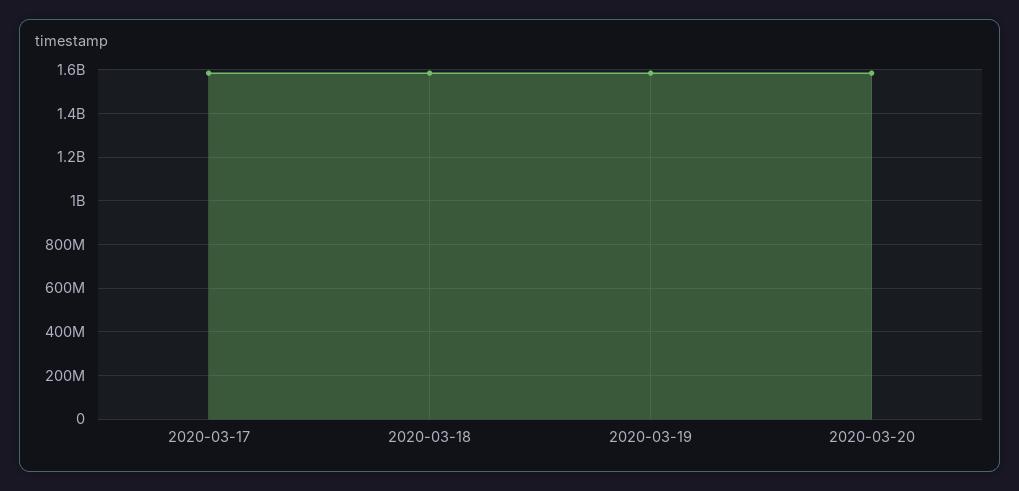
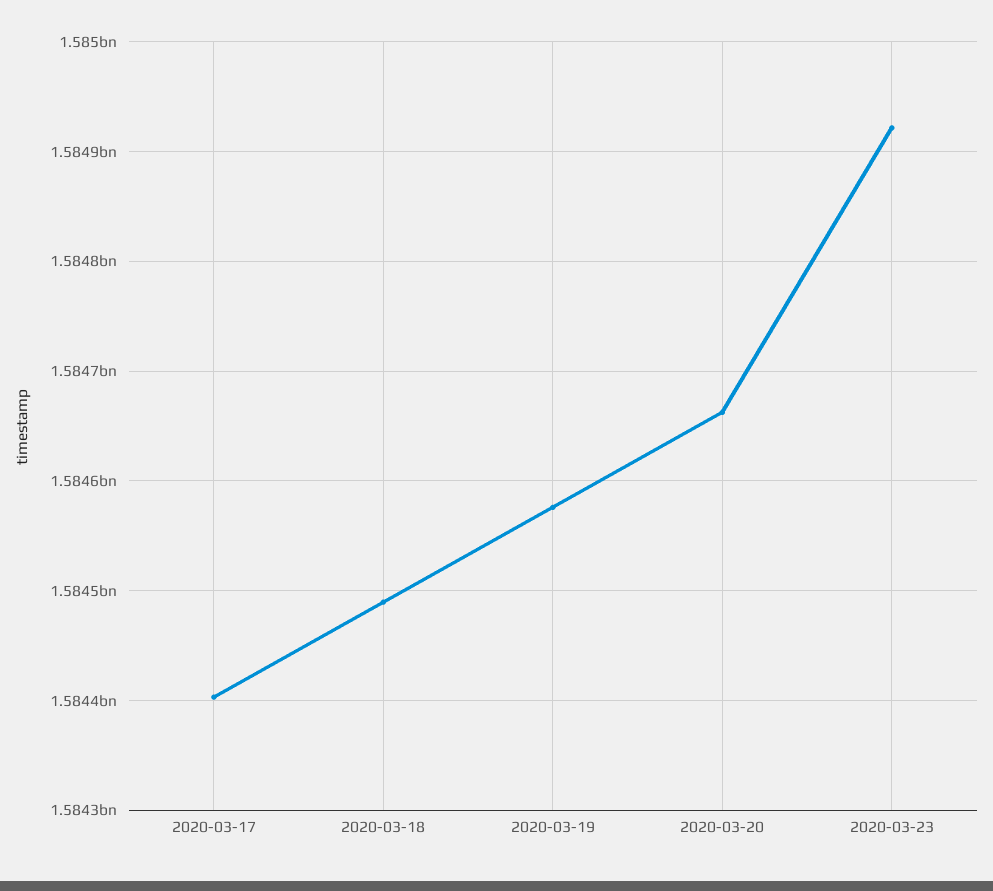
2020-03-23: none -> 1584920000

